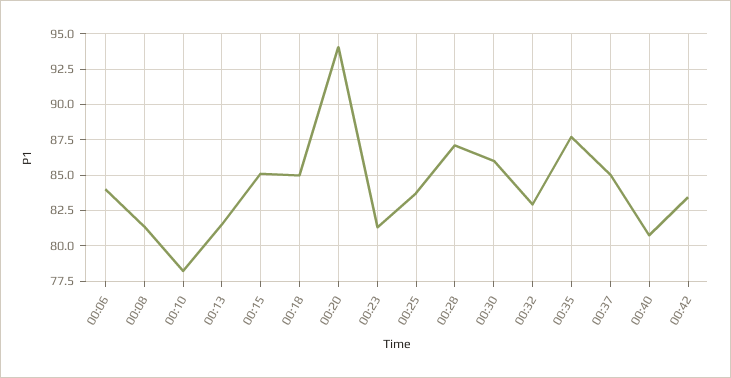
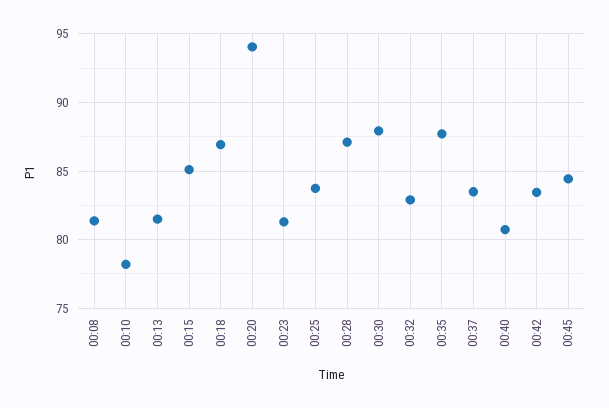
00:06: 84 -> none
00:18: 85 -> 87
00:30: 86 -> 88
00:37: 85 -> 83.5
00:45: none -> 84.5

